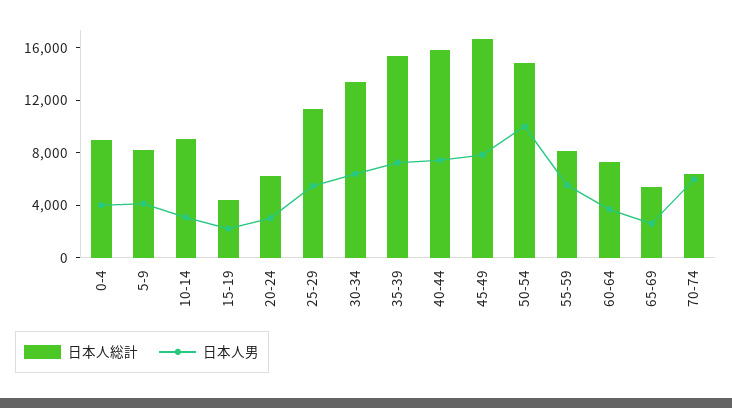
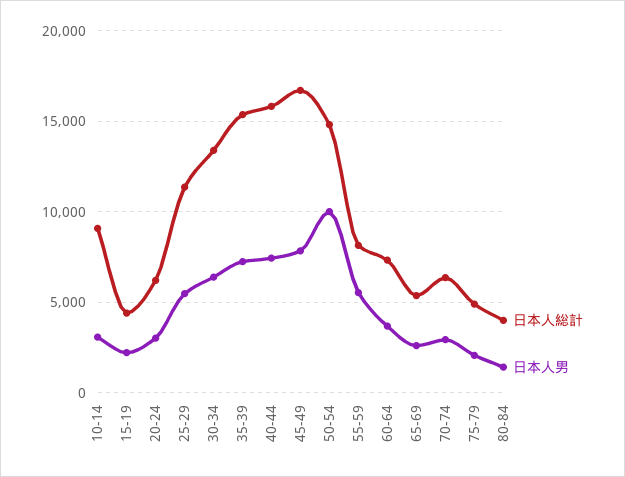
日本人総計, 0-4: 9000 -> none
日本人男, 0-4: 4000 -> none
日本人総計, 5-9: 8000 -> none
日本人男, 5-9: 4000 -> none
日本人男, 70-74: 6000 -> 3000
日本人総計, 75-79: none -> 5000
日本人男, 75-79: none -> 2000
日本人総計, 80-84: none -> 4000
日本人男, 80-84: none -> 1500

